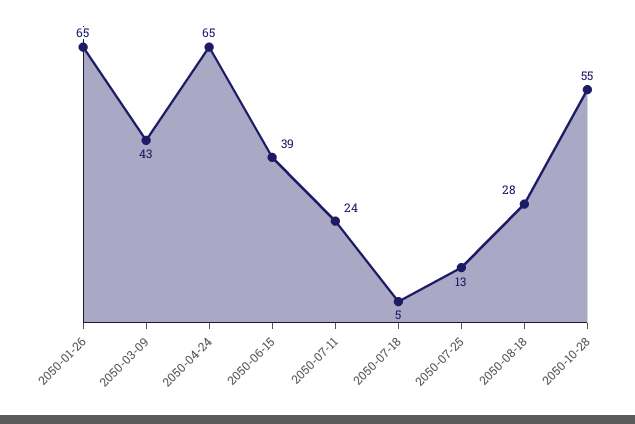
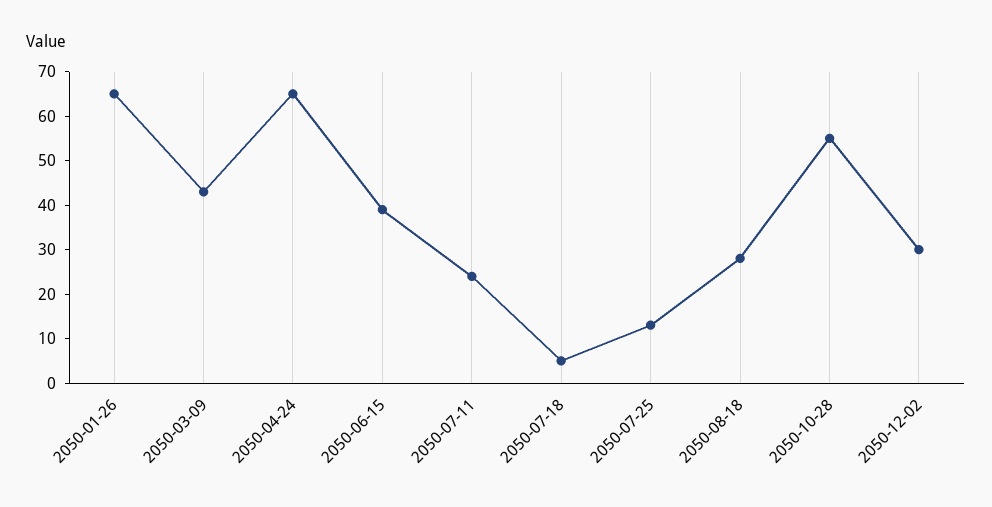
2050-12-02: none -> 30

